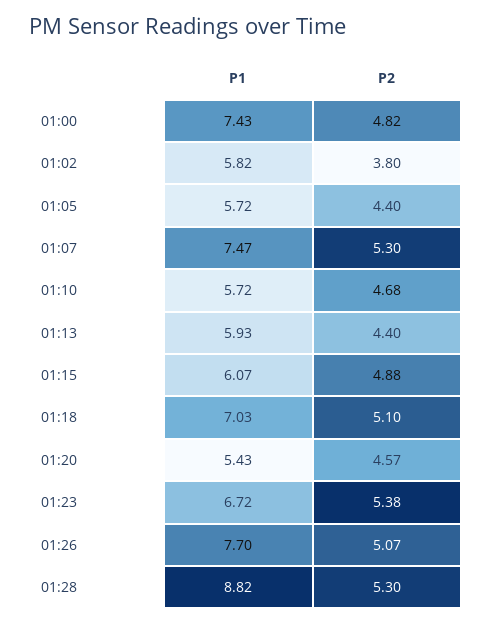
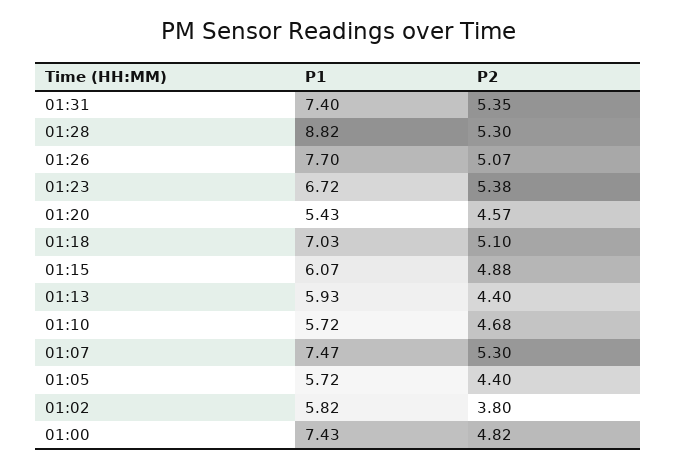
P1, 01:31: none -> 7.4
P2, 01:31: none -> 5.35

